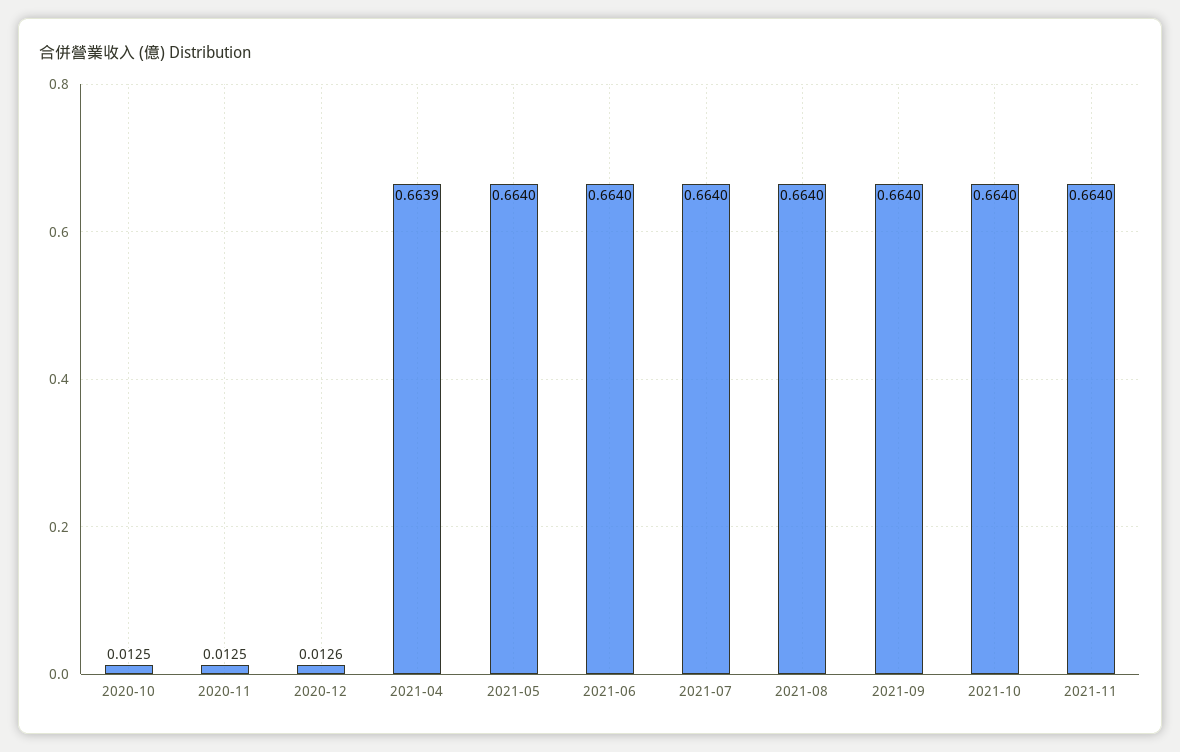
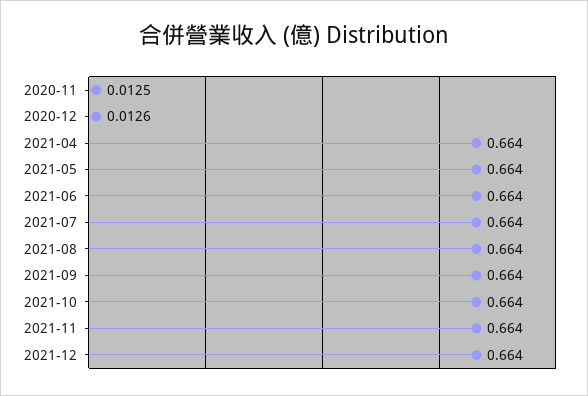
2020-10: 0.0125 -> none
2021-04: 0.6639 -> 0.664
2021-12: none -> 0.664

